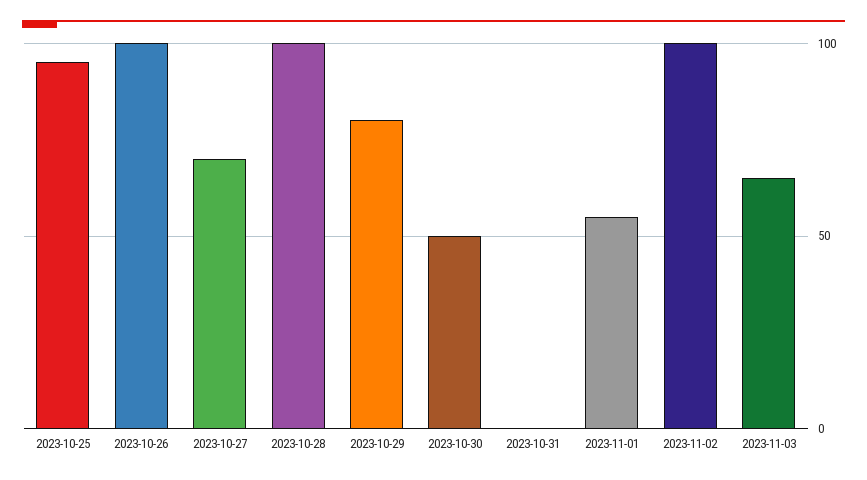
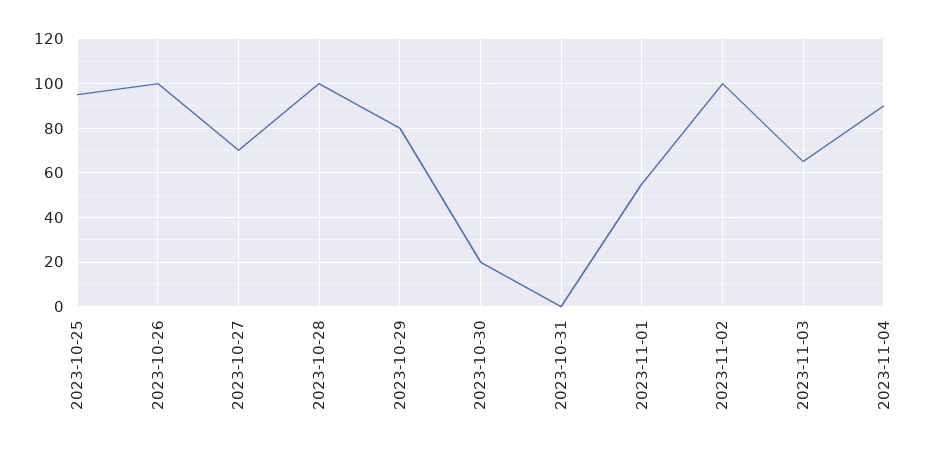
2023-10-30: 50 -> 20
2023-11-04: none -> 90

